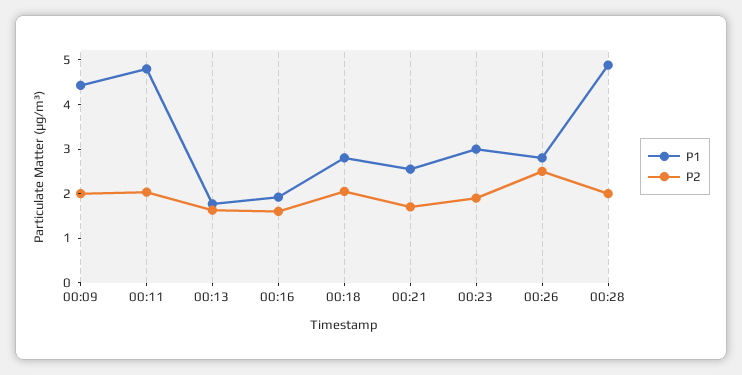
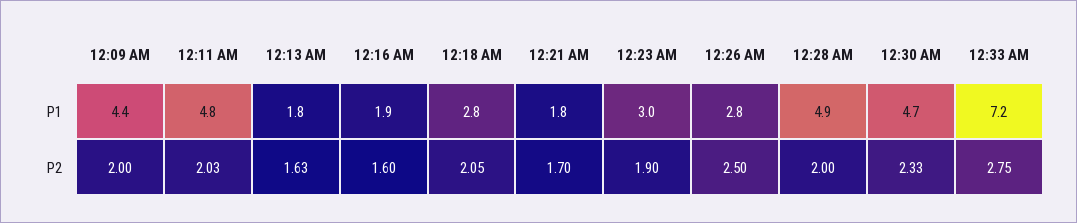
P1, 00:21: 2.6 -> 1.8
P1, 12:30 AM: none -> 4.7
P1, 12:33 AM: none -> 7.2
P2, 12:30 AM: none -> 2.33
P2, 12:33 AM: none -> 2.75

